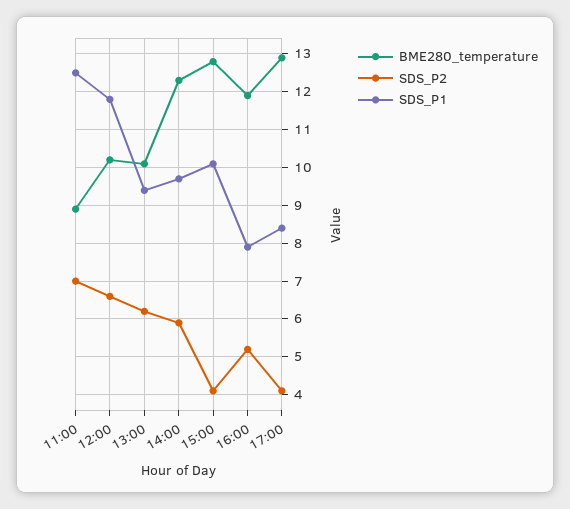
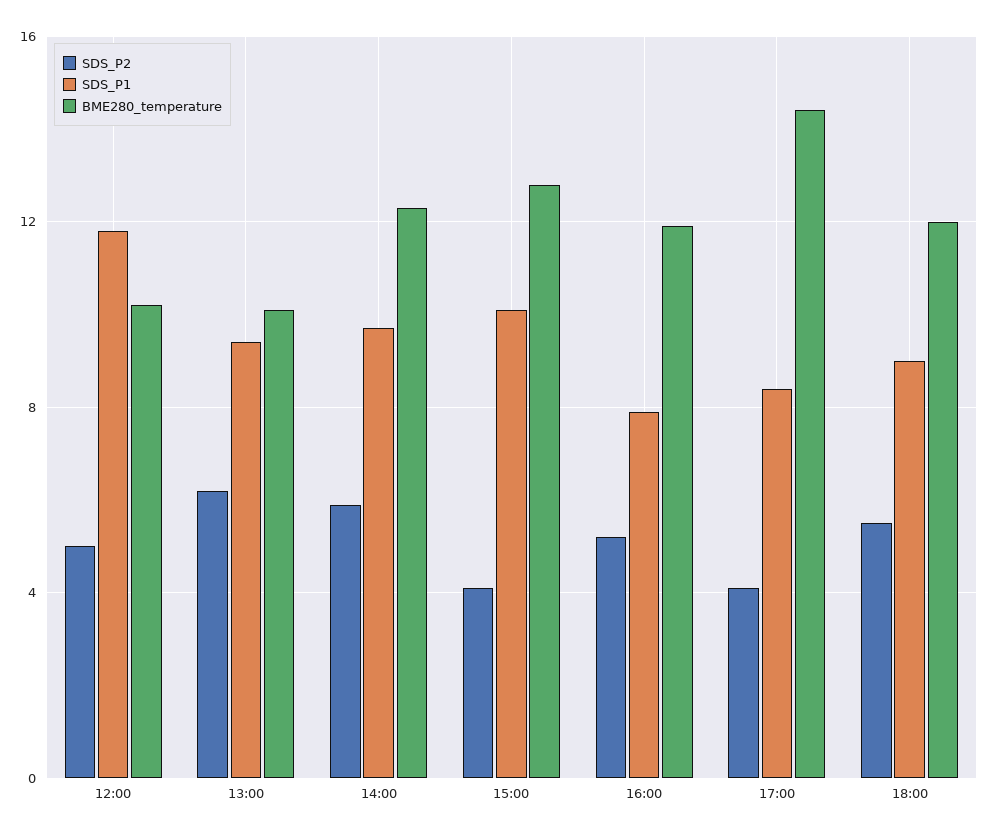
BME280_temperature, 11:00: 9 -> none
SDS_P2, 11:00: 7 -> none
SDS_P1, 11:00: 12.5 -> none
SDS_P2, 12:00: 6.5 -> 5
BME280_temperature, 17:00: 13 -> 14.5
SDS_P2, 18:00: none -> 5.5
SDS_P1, 18:00: none -> 9
BME280_temperature, 18:00: none -> 12

